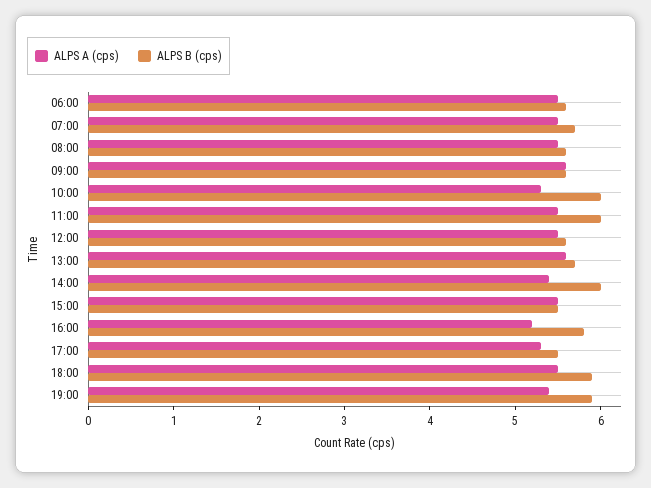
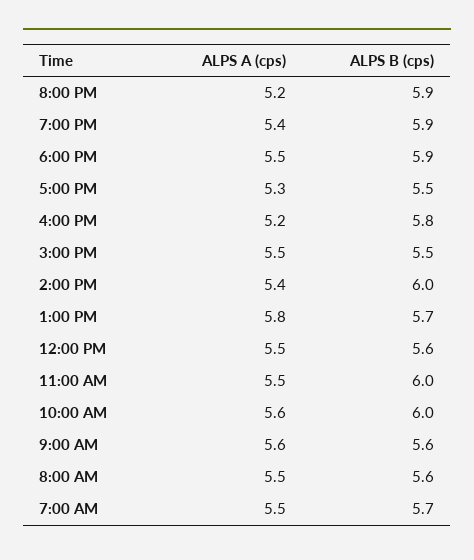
ALPS A (cps), 06:00: 5.5 -> none
ALPS B (cps), 06:00: 5.6 -> none
ALPS A (cps), 10:00: 5.3 -> 5.6
ALPS A (cps), 13:00: 5.6 -> 5.8
ALPS A (cps), 8:00 PM: none -> 5.2
ALPS B (cps), 8:00 PM: none -> 5.9

